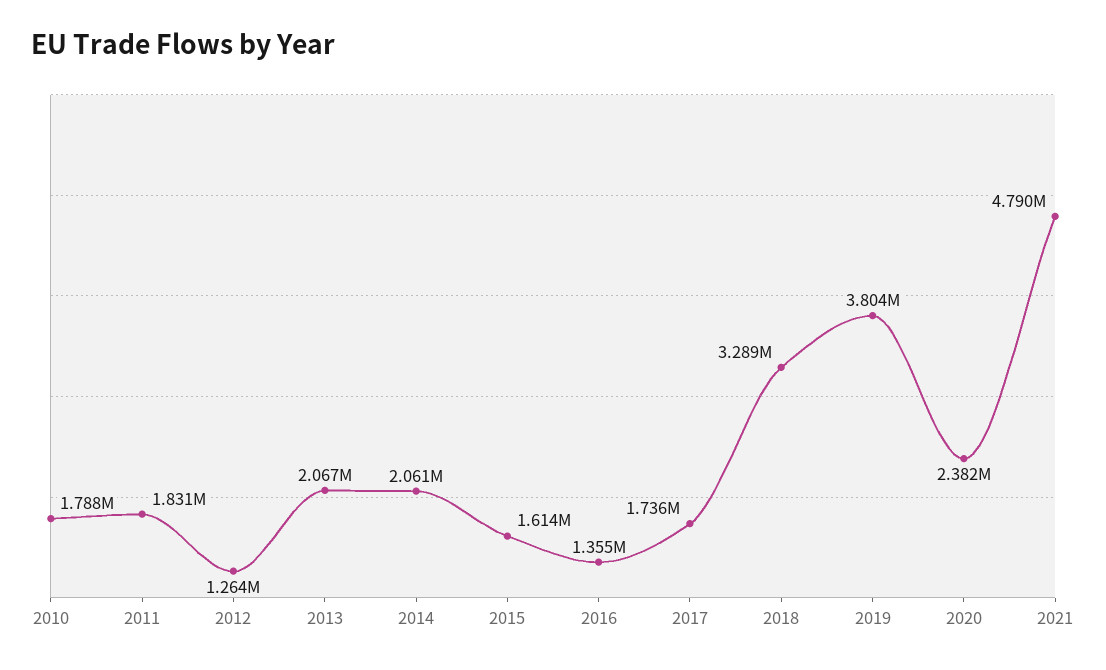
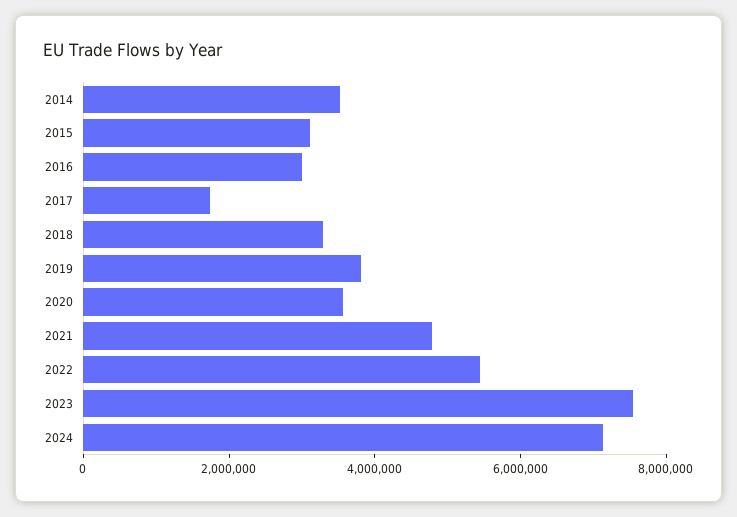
2010: 1788000 -> none
2011: 1831000 -> none
2012: 1264000 -> none
2013: 2067000 -> none
2014: 2061000 -> 3500000
2015: 1614000 -> 3000000
2016: 1355000 -> 3000000
2020: 2382000 -> 3500000
2022: none -> 5500000
2023: none -> 7500000
2024: none -> 7000000

